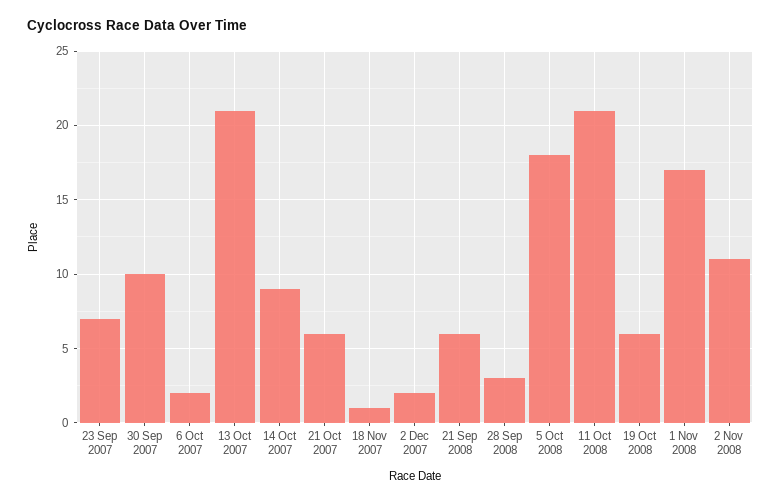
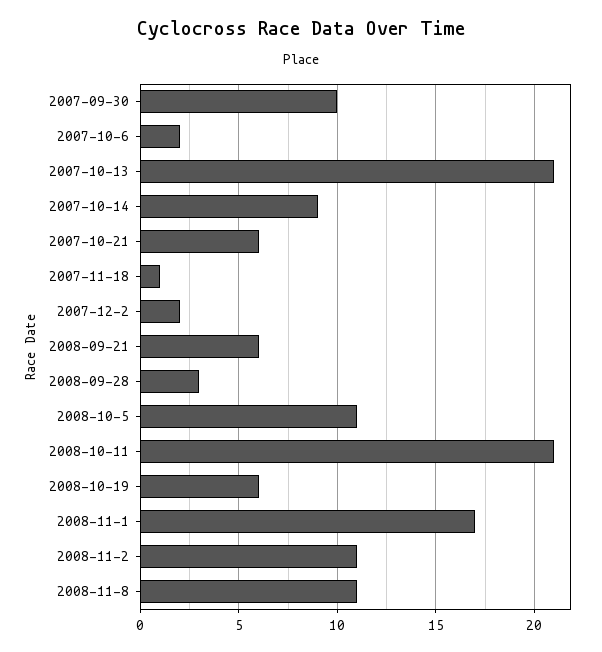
23 Sep 2007: 7 -> none
5 Oct 2008: 18 -> 11
2008-11-8: none -> 11

